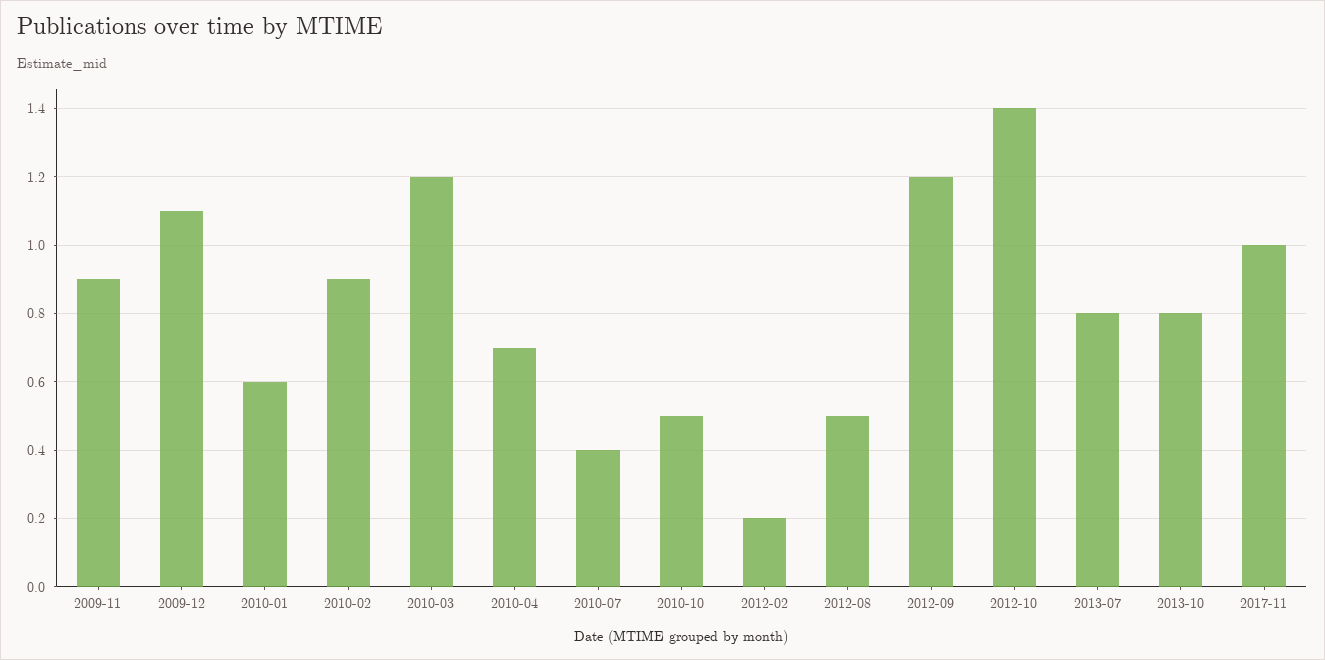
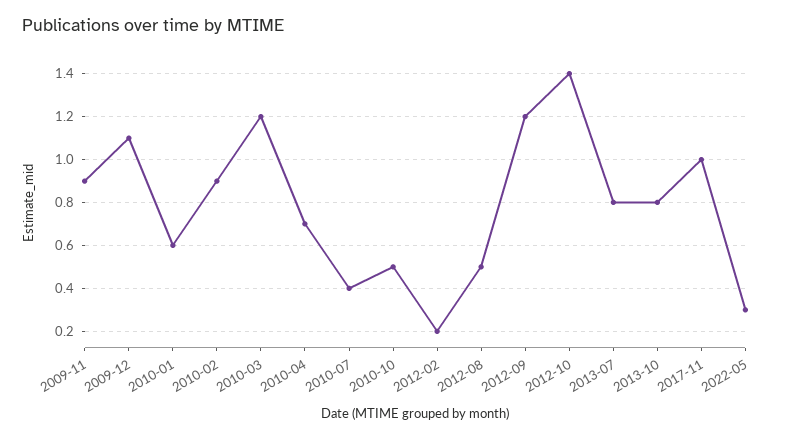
2022-05: none -> 0.3

